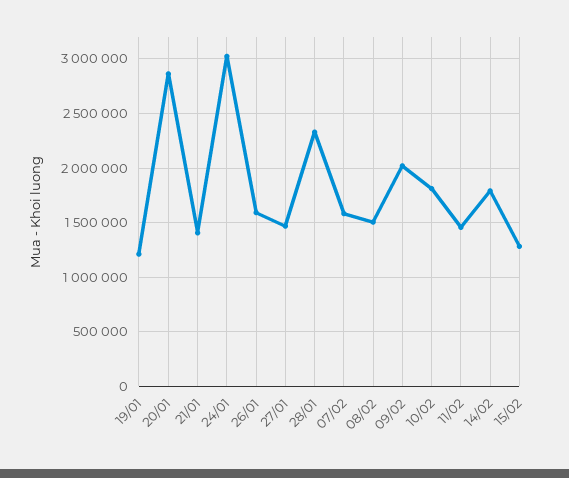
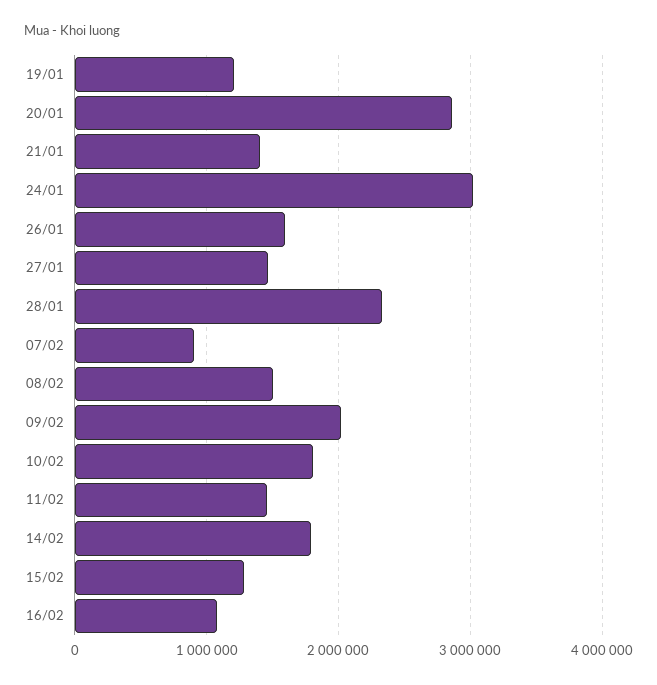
07/02: 1600000 -> 900000
16/02: none -> 1100000

